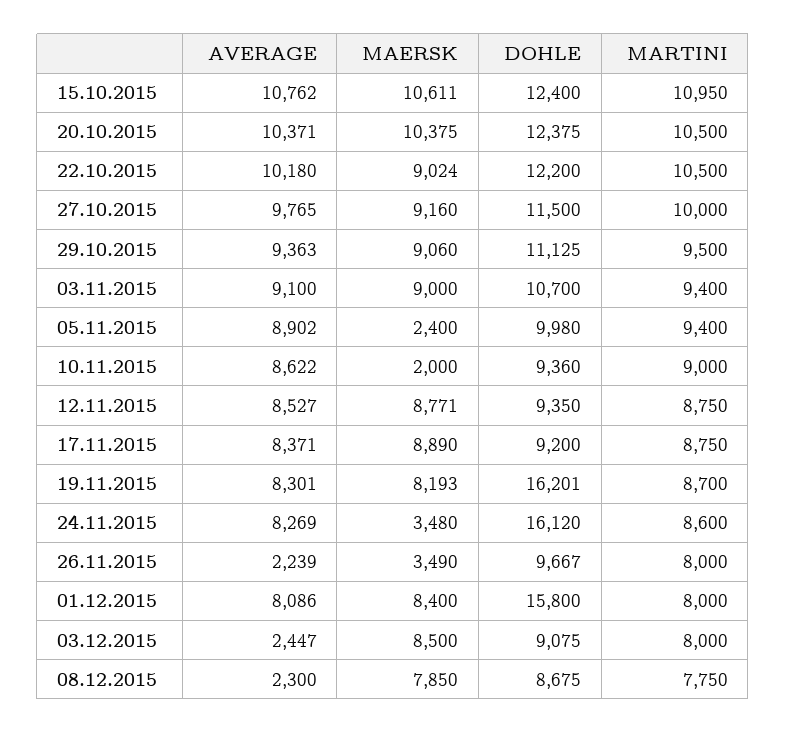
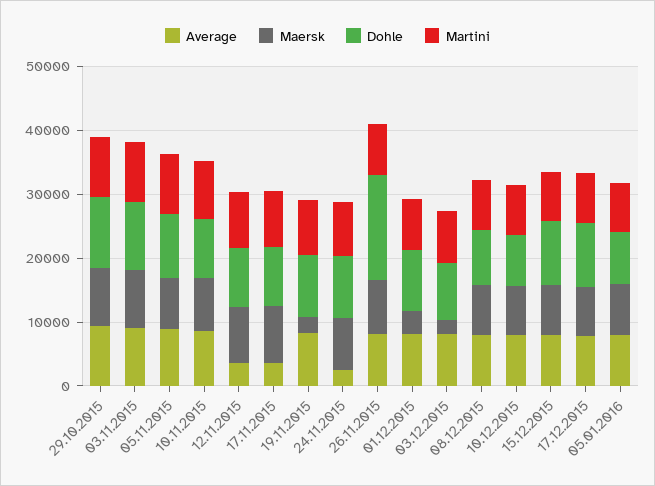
AVERAGE, 15.10.2015: 10762 -> none
MAERSK, 15.10.2015: 10611 -> none
DOHLE, 15.10.2015: 12400 -> none
MARTINI, 15.10.2015: 10950 -> none
AVERAGE, 20.10.2015: 10371 -> none
MAERSK, 20.10.2015: 10375 -> none
DOHLE, 20.10.2015: 12375 -> none
MARTINI, 20.10.2015: 10500 -> none
AVERAGE, 22.10.2015: 10180 -> none
MAERSK, 22.10.2015: 9024 -> none
DOHLE, 22.10.2015: 12200 -> none
MARTINI, 22.10.2015: 10500 -> none
AVERAGE, 27.10.2015: 9765 -> none
MAERSK, 27.10.2015: 9160 -> none
DOHLE, 27.10.2015: 11500 -> none
MARTINI, 27.10.2015: 10000 -> none
MAERSK, 05.11.2015: 2400 -> 8000
MAERSK, 10.11.2015: 2000 -> 8000
AVERAGE, 12.11.2015: 8527 -> 4000
AVERAGE, 17.11.2015: 8371 -> 4000
MAERSK, 19.11.2015: 8193 -> 2000
DOHLE, 19.11.2015: 16201 -> 10000
AVERAGE, 24.11.2015: 8269 -> 2000
MAERSK, 24.11.2015: 3480 -> 8000
DOHLE, 24.11.2015: 16120 -> 10000
AVERAGE, 26.11.2015: 2239 -> 8000
MAERSK, 26.11.2015: 3490 -> 8000
DOHLE, 26.11.2015: 9667 -> 16000
MAERSK, 01.12.2015: 8400 -> 4000
DOHLE, 01.12.2015: 15800 -> 10000
AVERAGE, 03.12.2015: 2447 -> 8000
MAERSK, 03.12.2015: 8500 -> 2000
AVERAGE, 08.12.2015: 2300 -> 8000
AVERAGE, 10.12.2015: none -> 8000
MAERSK, 10.12.2015: none -> 8000
DOHLE, 10.12.2015: none -> 8000
MARTINI, 10.12.2015: none -> 8000
AVERAGE, 15.12.2015: none -> 8000
MAERSK, 15.12.2015: none -> 8000
DOHLE, 15.12.2015: none -> 10000
MARTINI, 15.12.2015: none -> 8000
AVERAGE, 17.12.2015: none -> 8000
MAERSK, 17.12.2015: none -> 8000
DOHLE, 17.12.2015: none -> 10000
MARTINI, 17.12.2015: none -> 8000
AVERAGE, 05.01.2016: none -> 8000
MAERSK, 05.01.2016: none -> 8000
DOHLE, 05.01.2016: none -> 8000
MARTINI, 05.01.2016: none -> 8000

